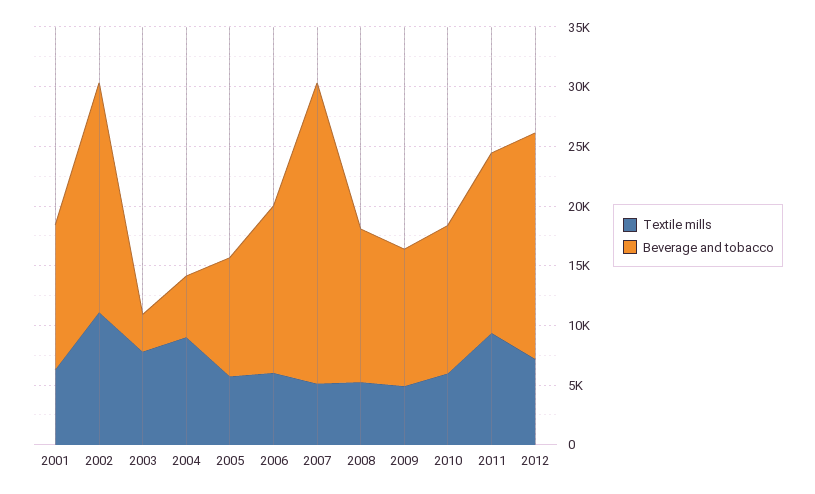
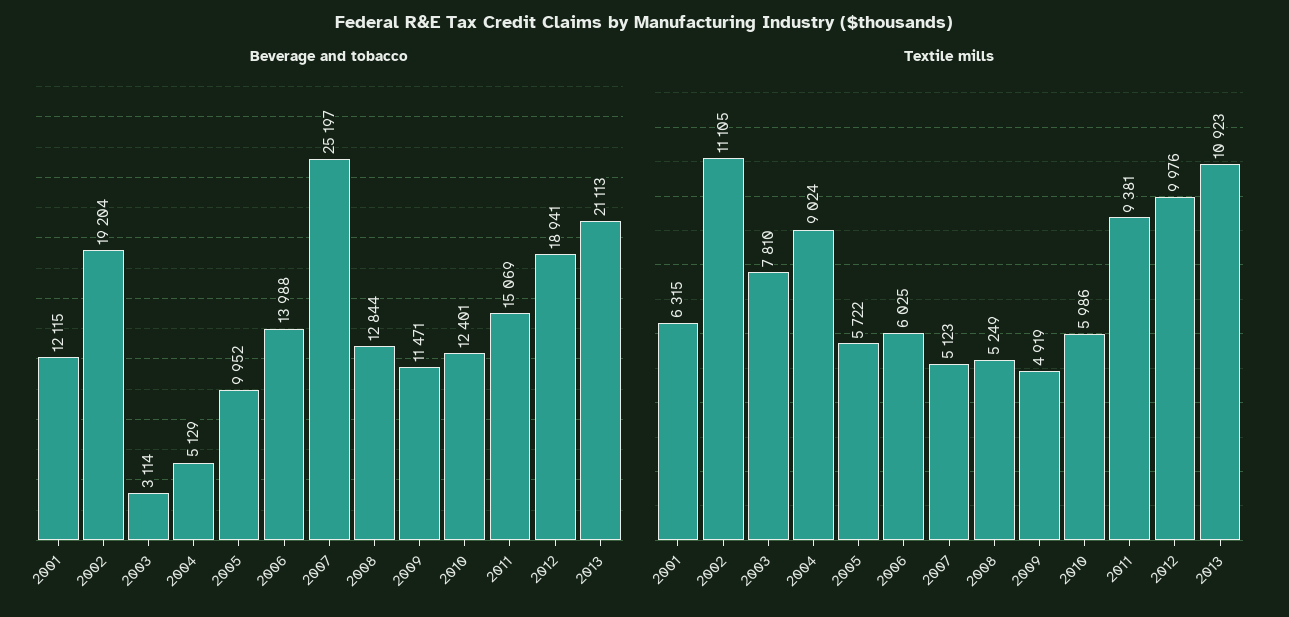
Textile mills, 2012: 7000 -> 9976
Beverage and tobacco, 2013: none -> 21113
Textile mills, 2013: none -> 10923

